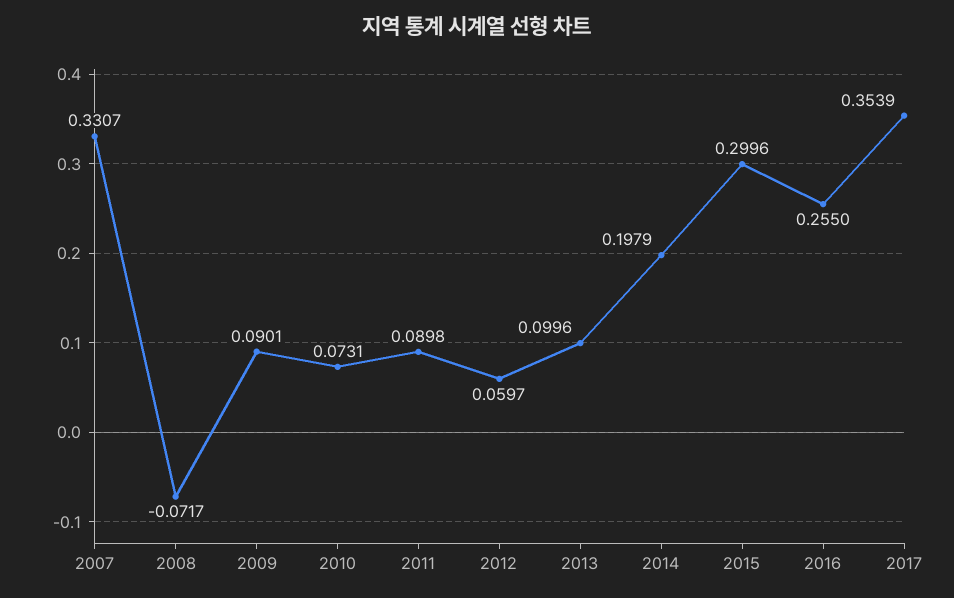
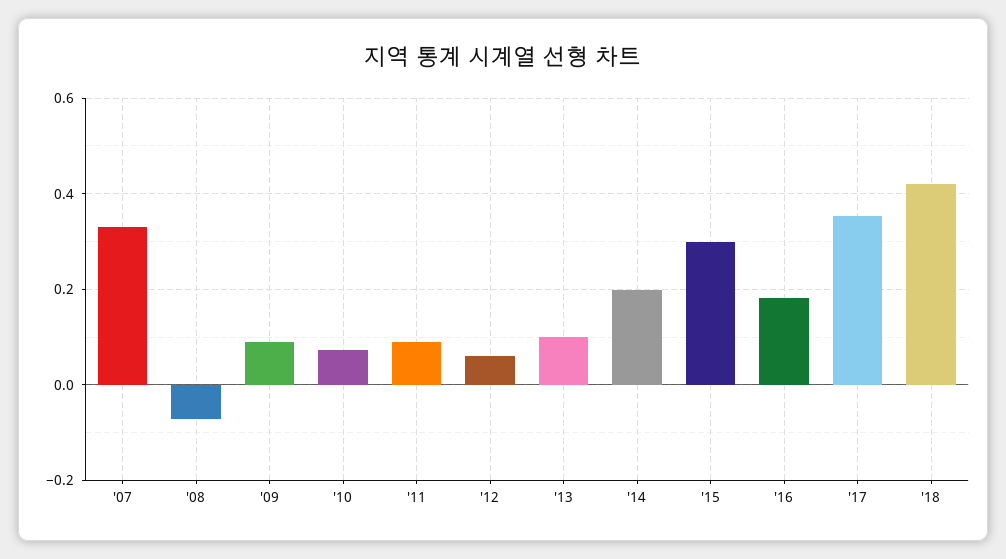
2016: 0.255 -> 0.18
'18: none -> 0.42

